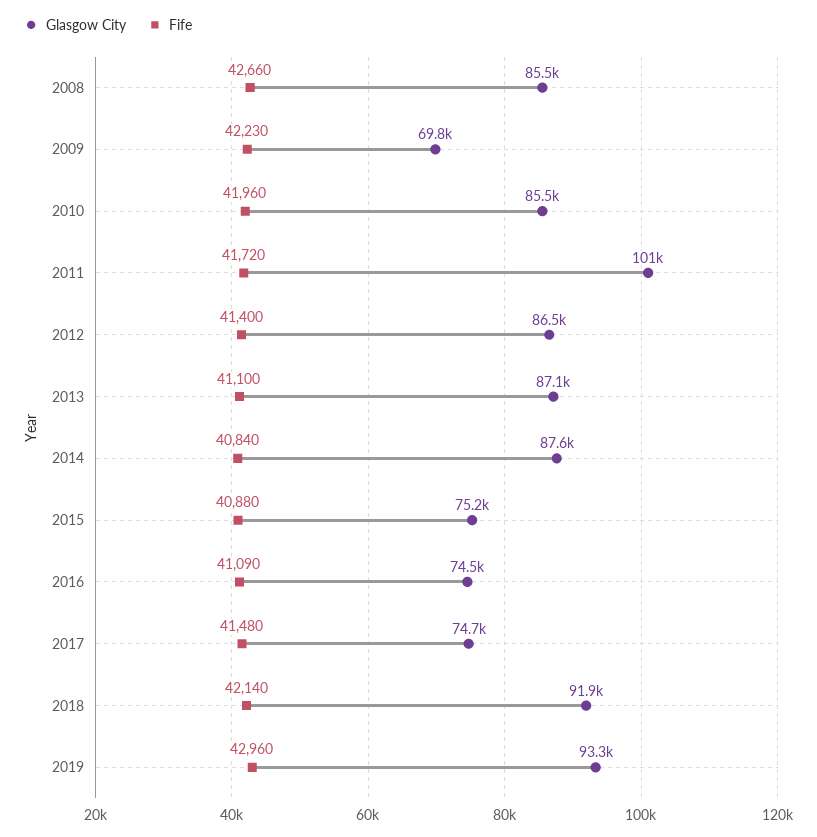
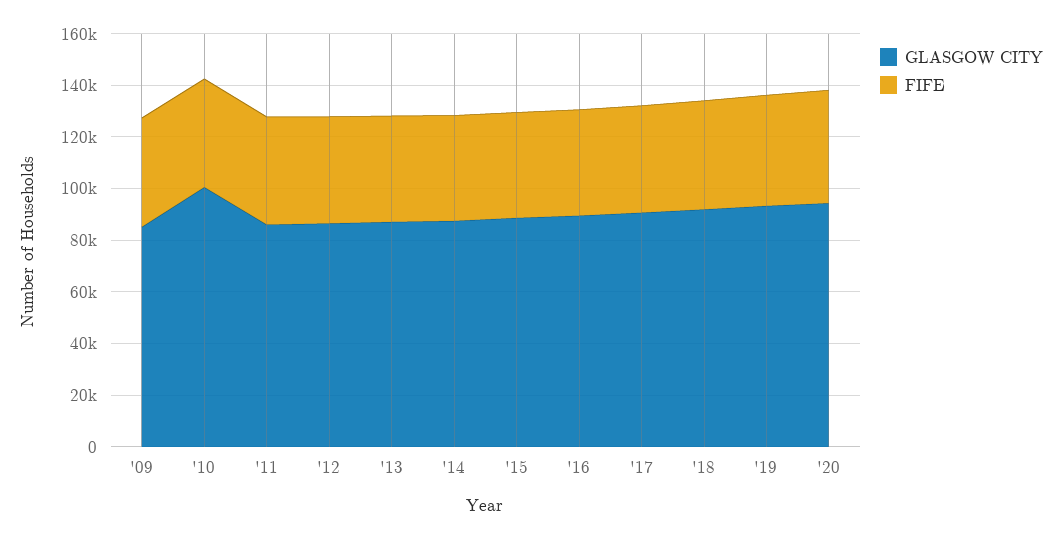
Glasgow City, 2008: 85500 -> none
Fife, 2008: 42660 -> none
Glasgow City, 2009: 69800 -> 85000
Glasgow City, 2010: 85500 -> 100000
Glasgow City, 2011: 101000 -> 85000
Glasgow City, 2015: 75200 -> 90000
Glasgow City, 2016: 74500 -> 90000
Glasgow City, 2017: 74700 -> 90000
Glasgow City, '20: none -> 95000
Fife, '20: none -> 45000

